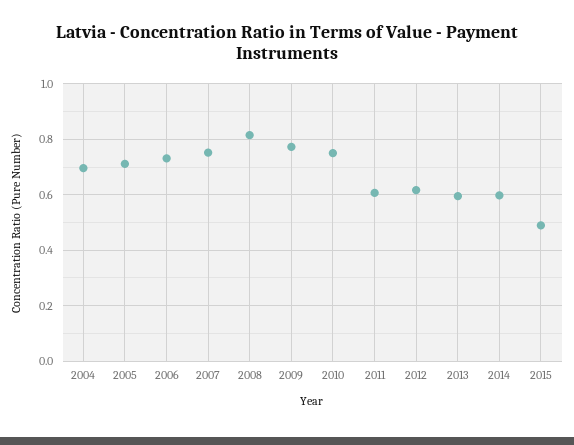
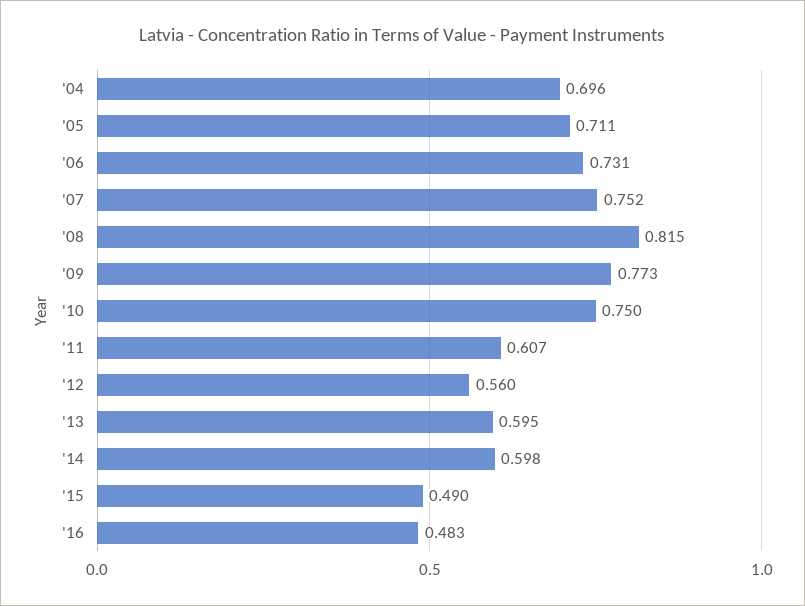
2012: 0.625 -> 0.56
'16: none -> 0.483

